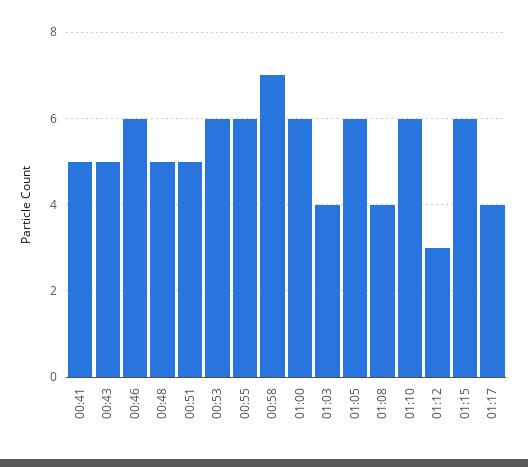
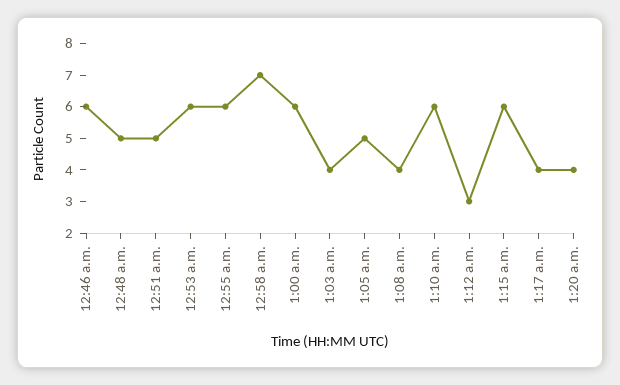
00:41: 5 -> none
00:43: 5 -> none
01:05: 6 -> 5
1:20 a.m.: none -> 4

